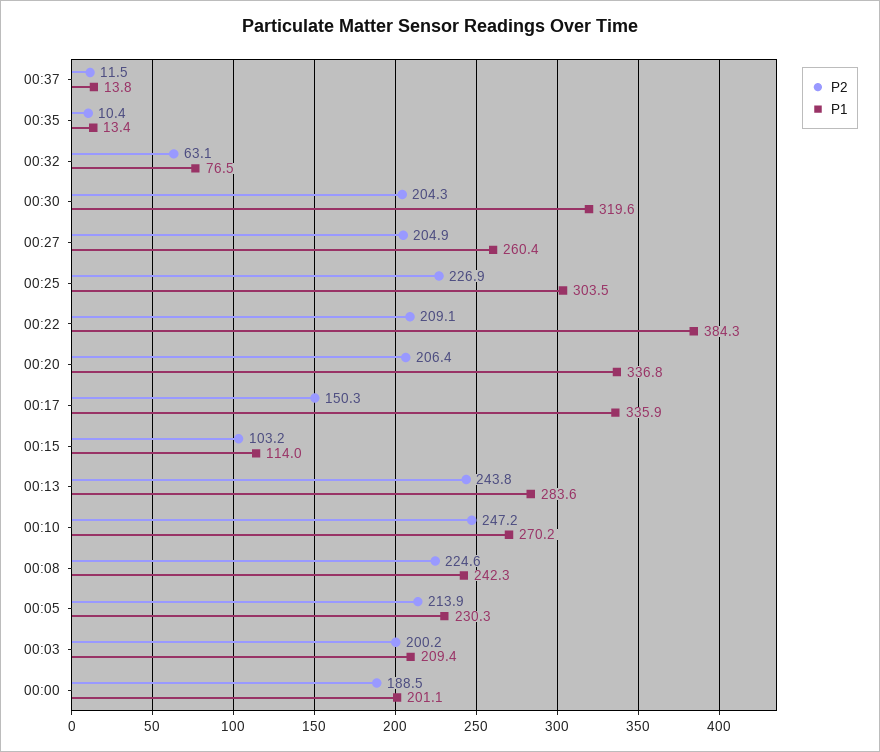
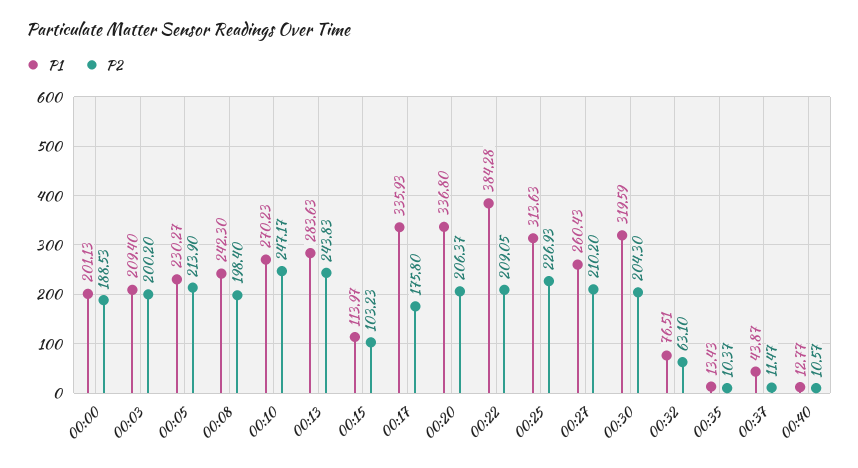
P1, 00:37: 13.8 -> 43.87
P2, 00:27: 204.9 -> 210.2
P1, 00:25: 303.5 -> 313.63
P2, 00:17: 150.3 -> 175.8
P2, 00:08: 224.6 -> 198.4
P1, 00:40: none -> 12.77
P2, 00:40: none -> 10.57

